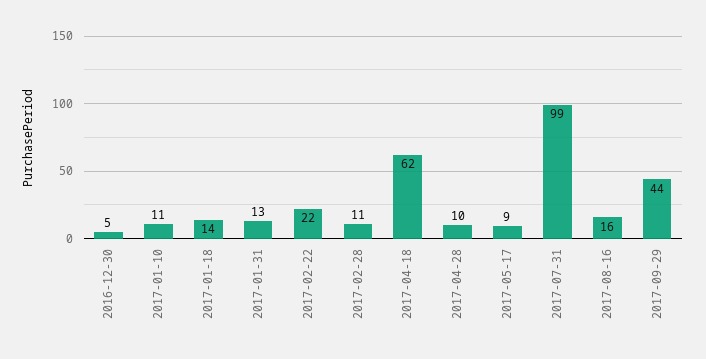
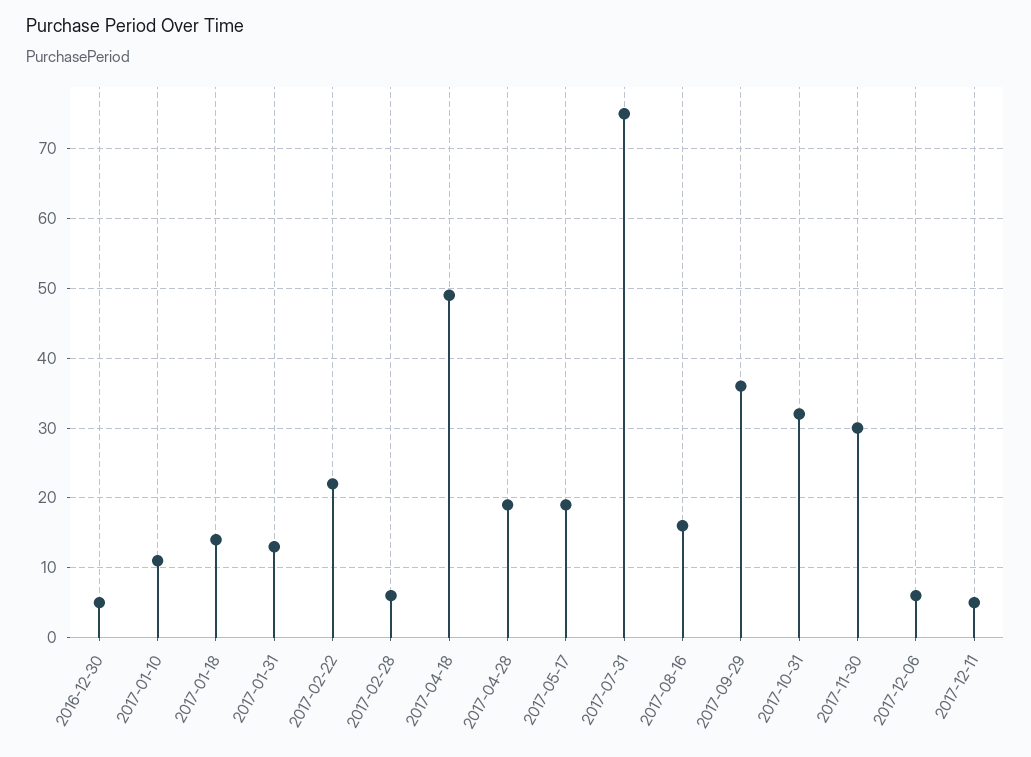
2017-02-28: 11 -> 6
2017-04-18: 62 -> 49
2017-04-28: 10 -> 19
2017-05-17: 9 -> 19
2017-07-31: 99 -> 75
2017-09-29: 44 -> 36
2017-10-31: none -> 32
2017-11-30: none -> 30
2017-12-06: none -> 6
2017-12-11: none -> 5

